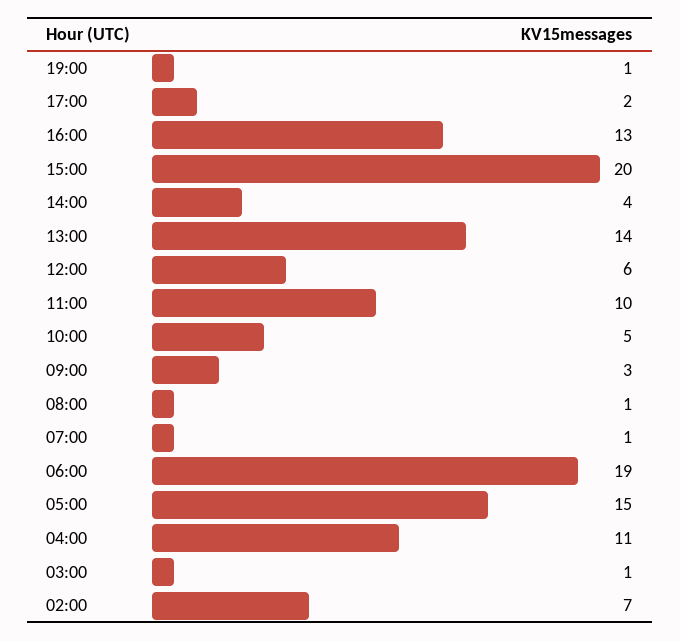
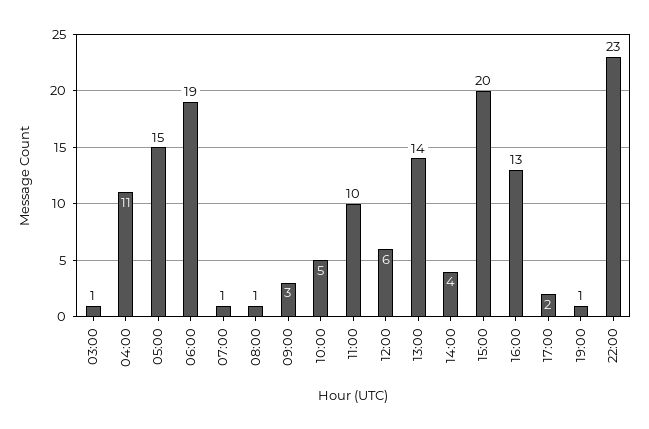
02:00: 7 -> none
22:00: none -> 23

